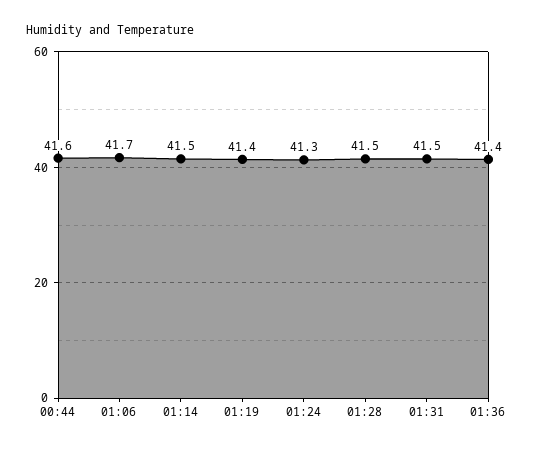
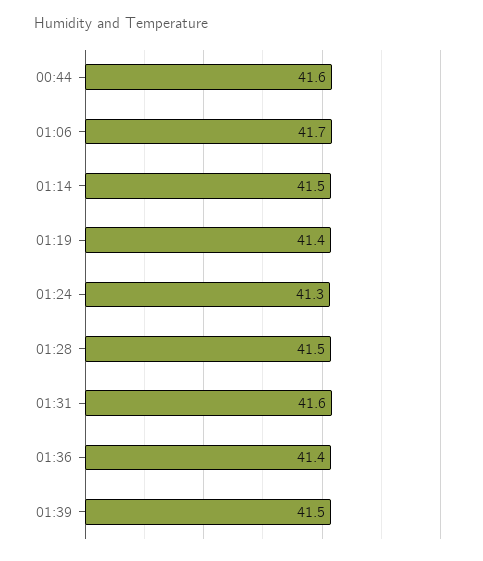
01:31: 41.5 -> 41.6
01:39: none -> 41.5

